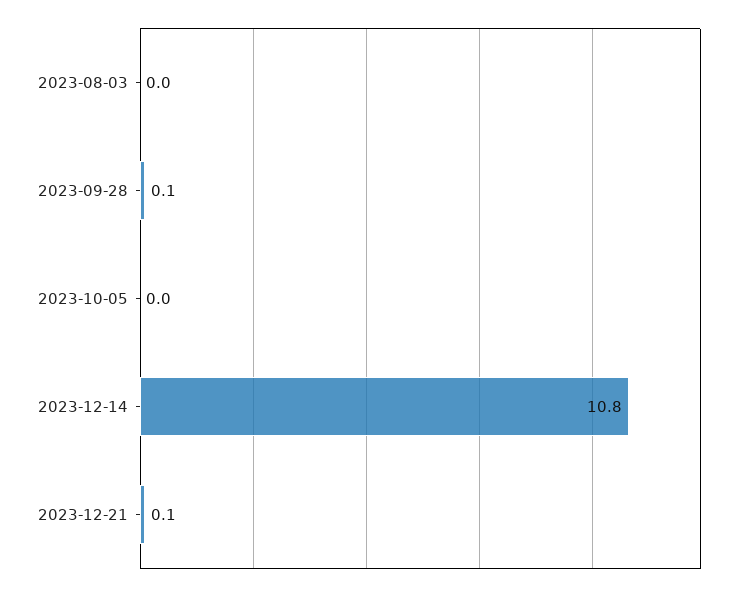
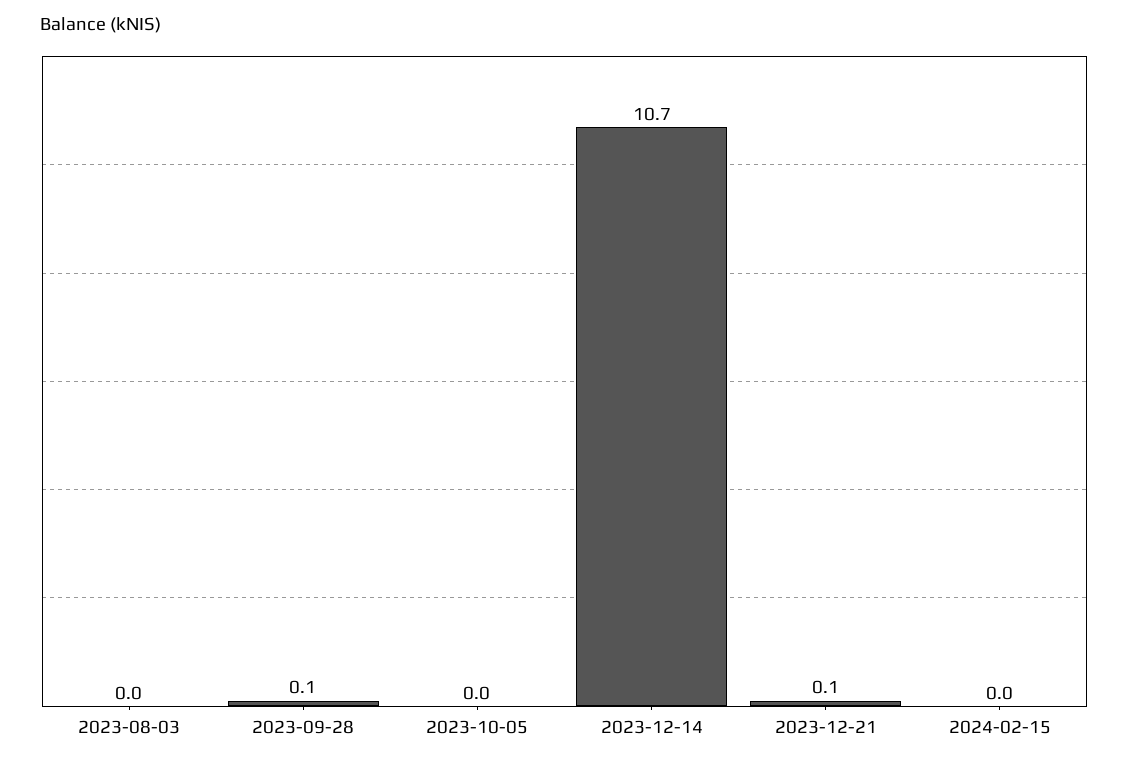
2023-12-14: 10.8 -> 10.7
2024-02-15: none -> 0

